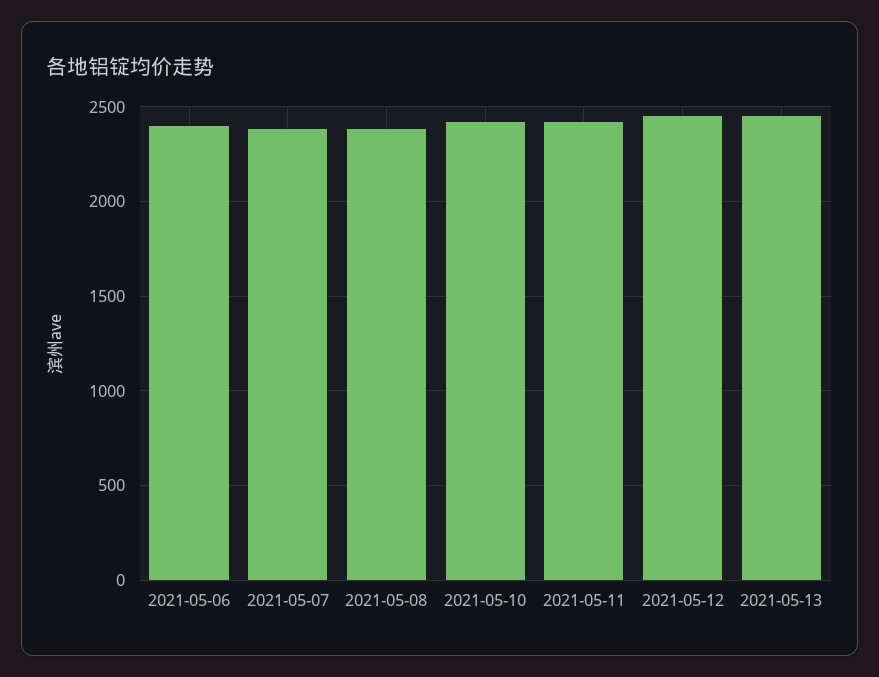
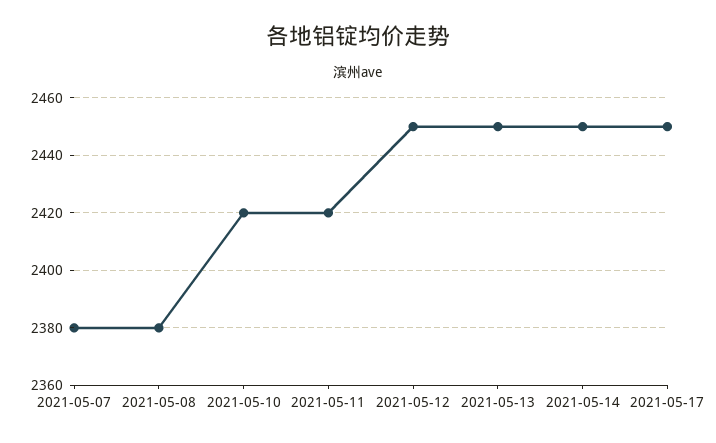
2021-05-06: 2400 -> none
2021-05-14: none -> 2450
2021-05-17: none -> 2450

